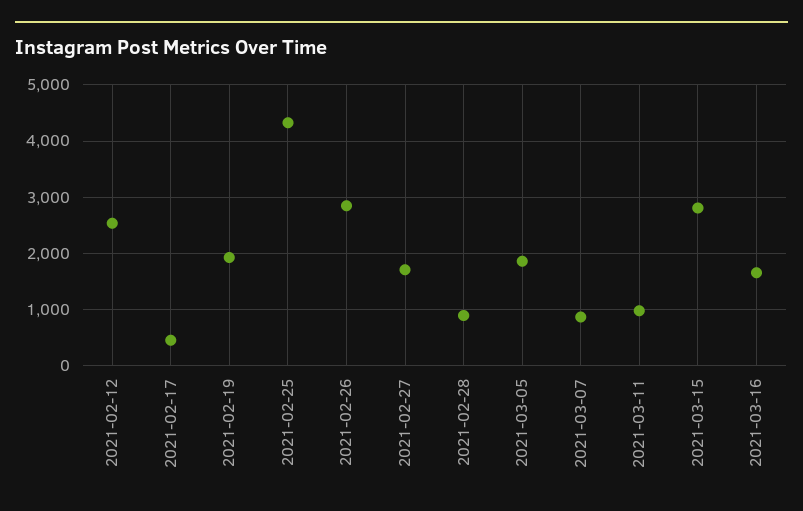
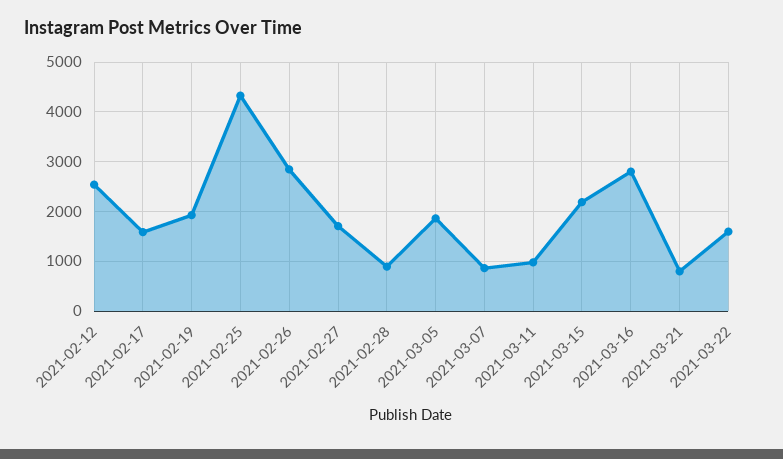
2021-02-17: 400 -> 1600
2021-03-15: 2800 -> 2200
2021-03-16: 1600 -> 2800
2021-03-21: none -> 800
2021-03-22: none -> 1600

